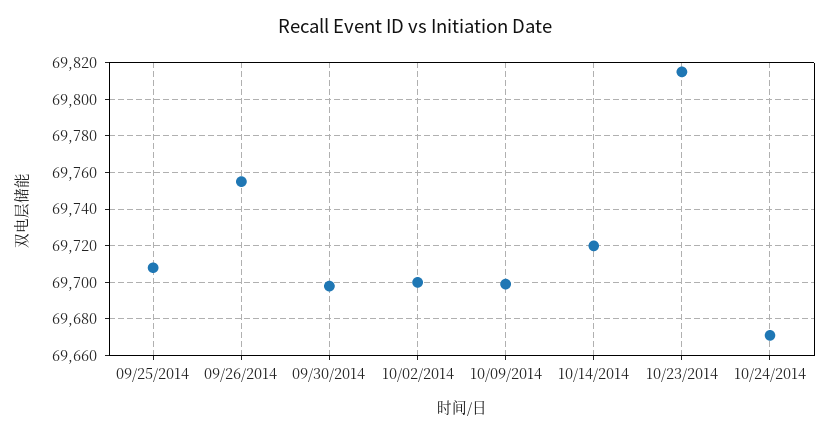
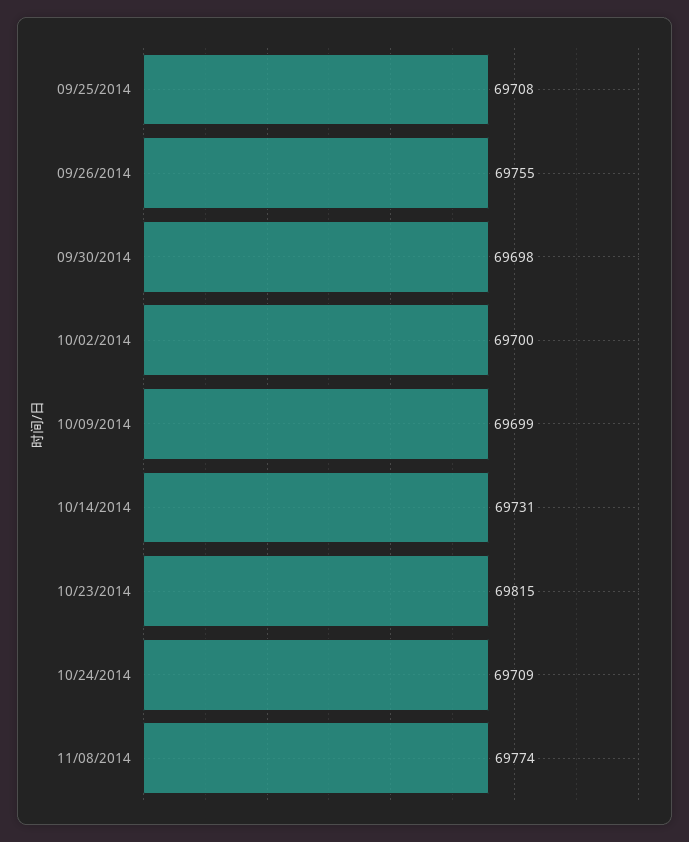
10/14/2014: 69720 -> 69731
10/24/2014: 69670 -> 69709
11/08/2014: none -> 69774

